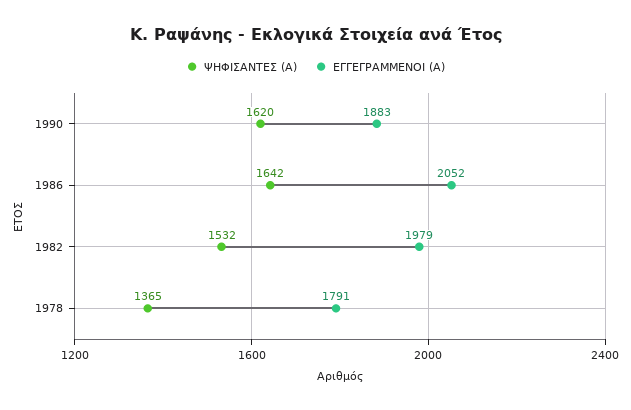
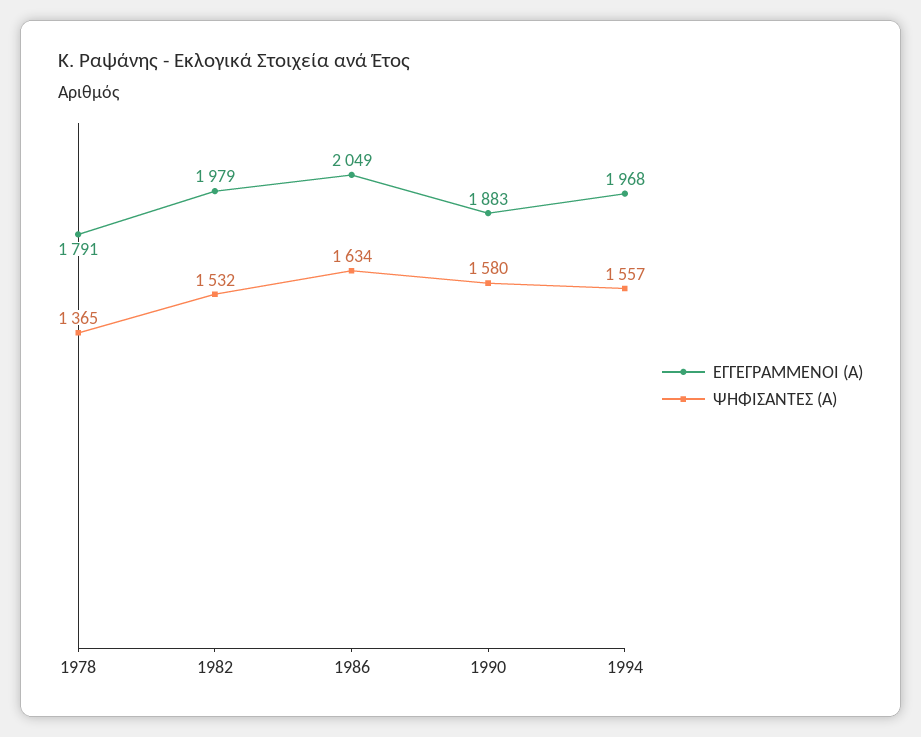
ΨΗΦΙΣΑΝΤΕΣ (Α), 1990: 1620 -> 1580
ΨΗΦΙΣΑΝΤΕΣ (Α), 1986: 1642 -> 1634
ΕΓΓΕΓΡΑΜΜΕΝΟΙ (Α), 1986: 2052 -> 2049
ΕΓΓΕΓΡΑΜΜΕΝΟΙ (Α), 1994: none -> 1968
ΨΗΦΙΣΑΝΤΕΣ (Α), 1994: none -> 1557

